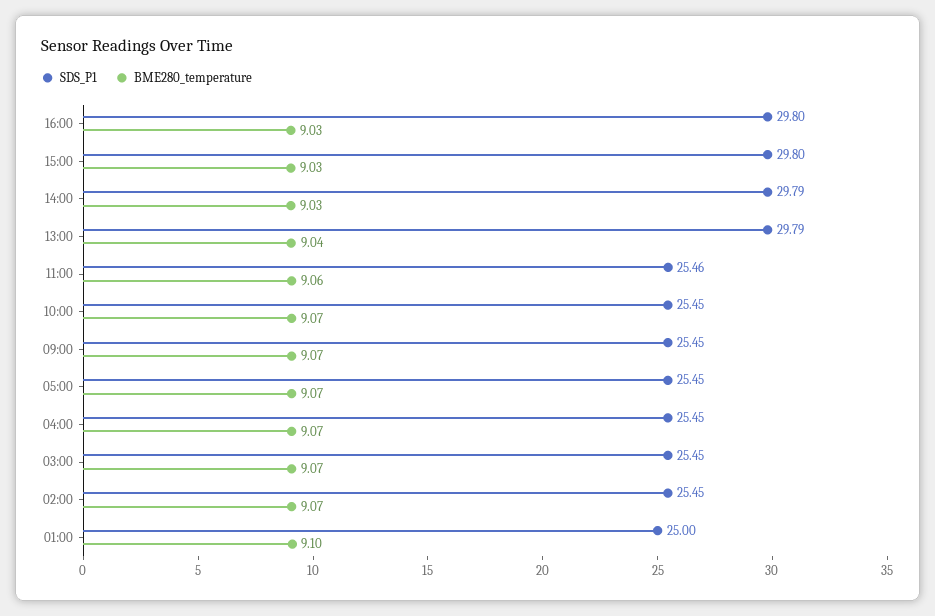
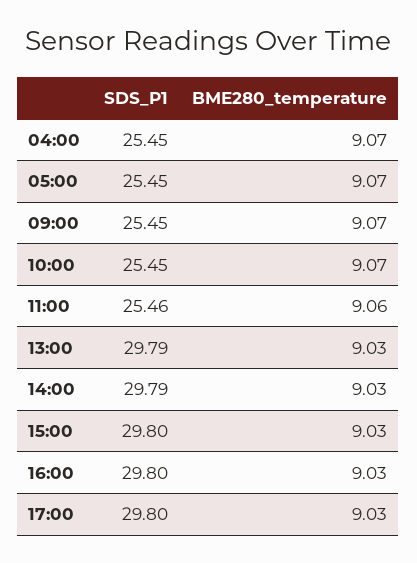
BME280_temperature, 13:00: 9.04 -> 9.03
SDS_P1, 03:00: 25.45 -> none
BME280_temperature, 03:00: 9.07 -> none
SDS_P1, 02:00: 25.45 -> none
BME280_temperature, 02:00: 9.07 -> none
SDS_P1, 01:00: 25 -> none
BME280_temperature, 01:00: 9.1 -> none
SDS_P1, 17:00: none -> 29.8
BME280_temperature, 17:00: none -> 9.03

